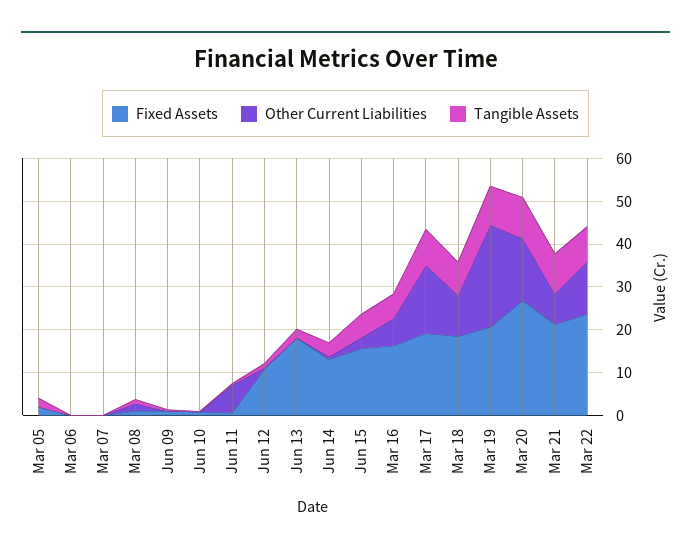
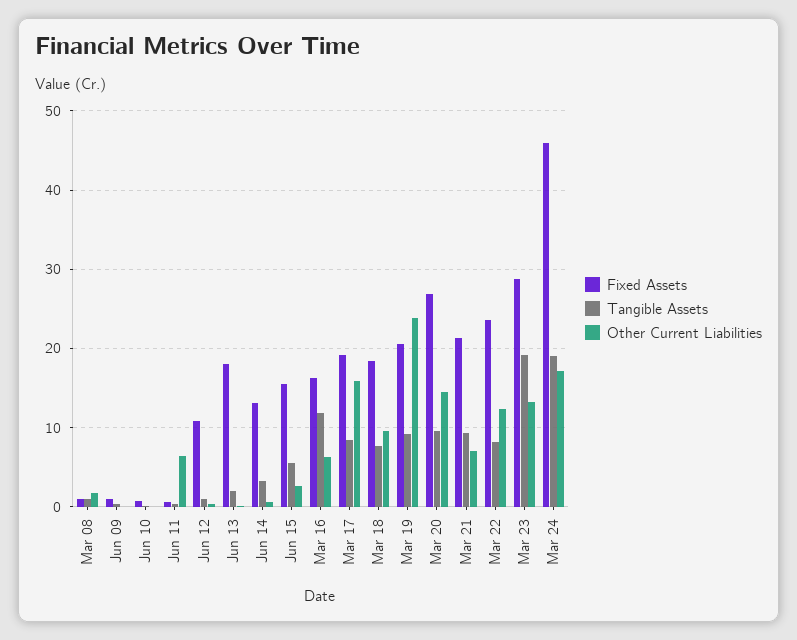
Fixed Assets, Mar 05: 2 -> none
Other Current Liabilities, Mar 05: 0 -> none
Tangible Assets, Mar 05: 2 -> none
Fixed Assets, Mar 06: 0 -> none
Other Current Liabilities, Mar 06: 0 -> none
Tangible Assets, Mar 06: 0 -> none
Fixed Assets, Mar 07: 0 -> none
Other Current Liabilities, Mar 07: 0 -> none
Tangible Assets, Mar 07: 0 -> none
Tangible Assets, Mar 16: 6 -> 12
Fixed Assets, Mar 23: none -> 29
Tangible Assets, Mar 23: none -> 19
Other Current Liabilities, Mar 23: none -> 13
Fixed Assets, Mar 24: none -> 46
Tangible Assets, Mar 24: none -> 19
Other Current Liabilities, Mar 24: none -> 17

